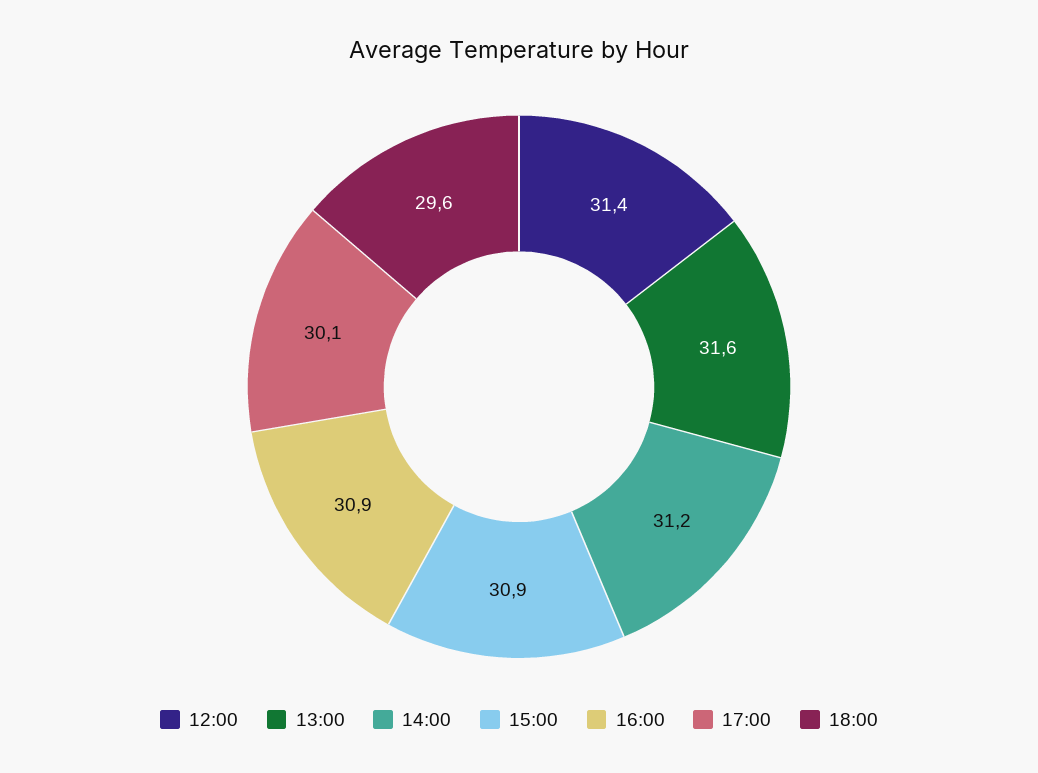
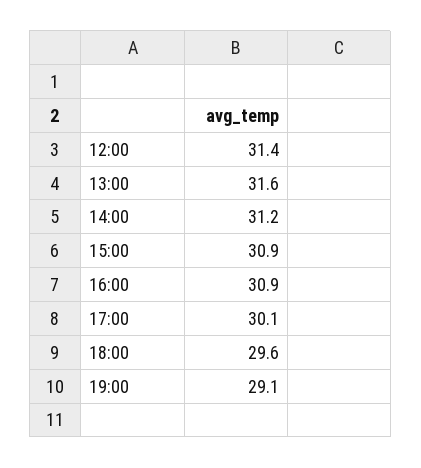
19:00: none -> 29.1

